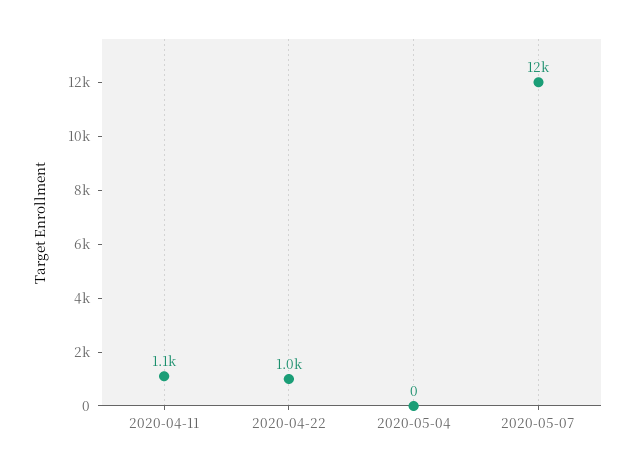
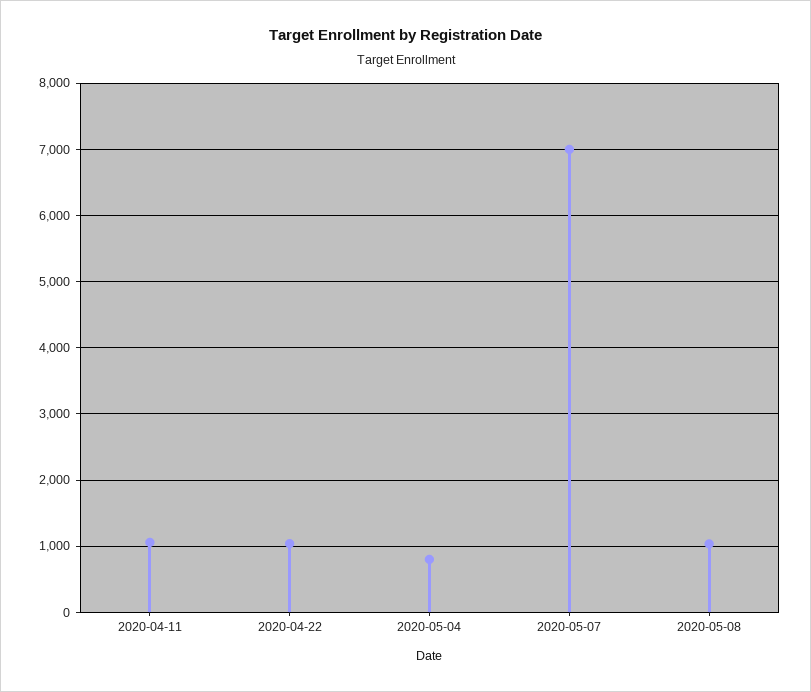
2020-05-04: 0 -> 800
2020-05-07: 12000 -> 7000
2020-05-08: none -> 1000

